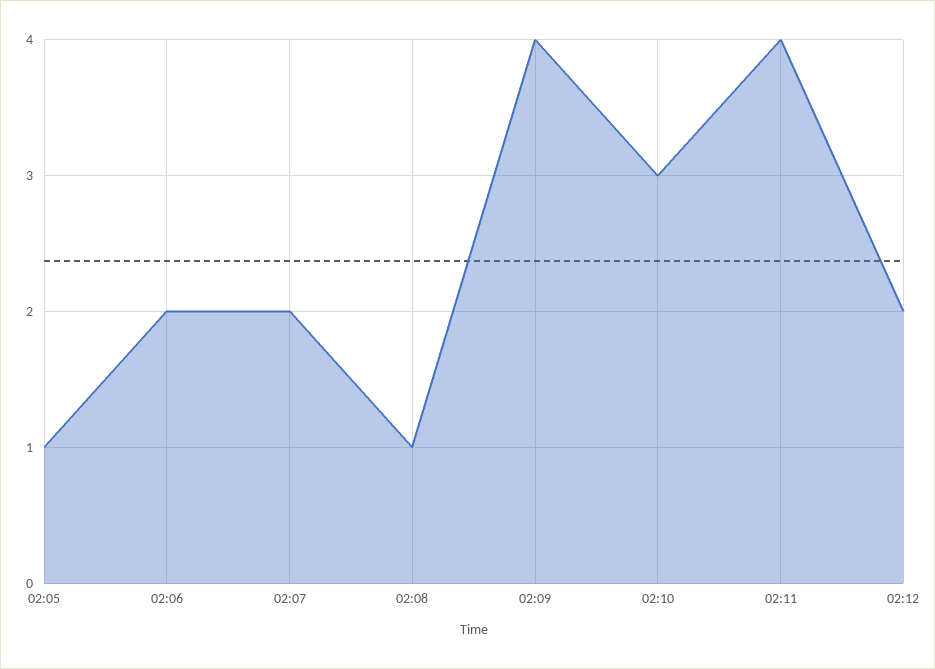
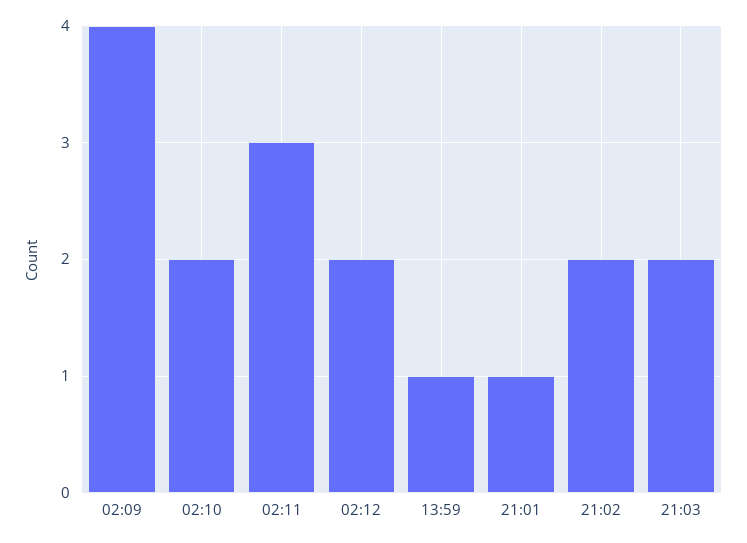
02:05: 1 -> none
02:06: 2 -> none
02:07: 2 -> none
02:08: 1 -> none
02:10: 3 -> 2
02:11: 4 -> 3
13:59: none -> 1
21:01: none -> 1
21:02: none -> 2
21:03: none -> 2

